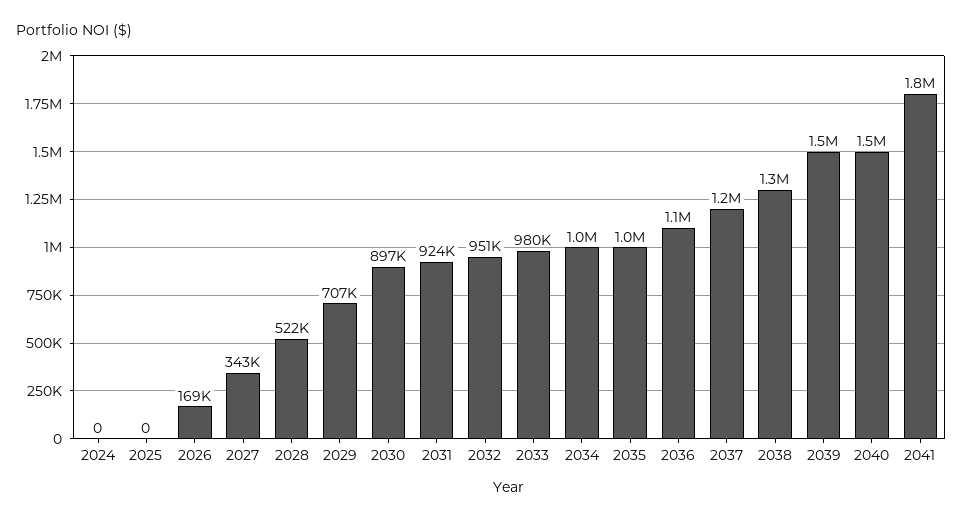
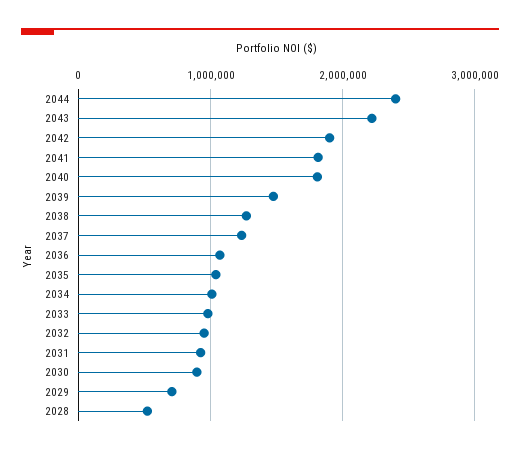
2024: 0 -> none
2025: 0 -> none
2026: 169000 -> none
2027: 343000 -> none
2040: 1500000 -> 1800000
2044: none -> 2400000
2043: none -> 2200000
2042: none -> 1900000

